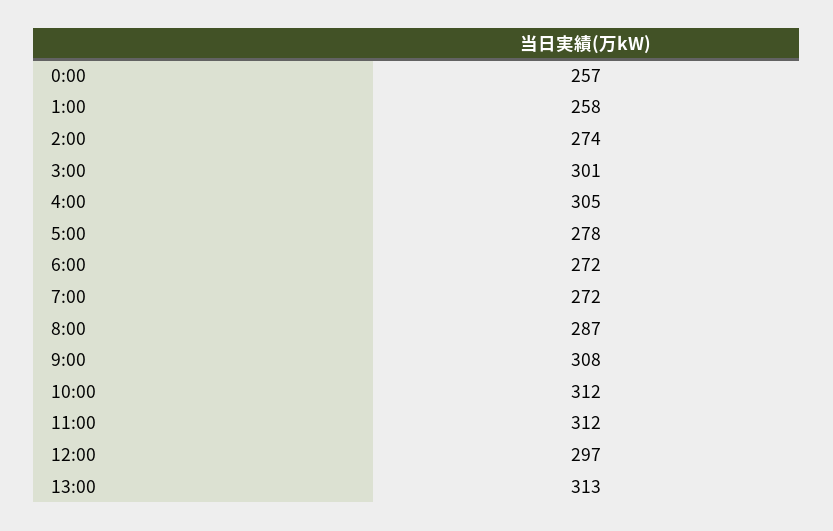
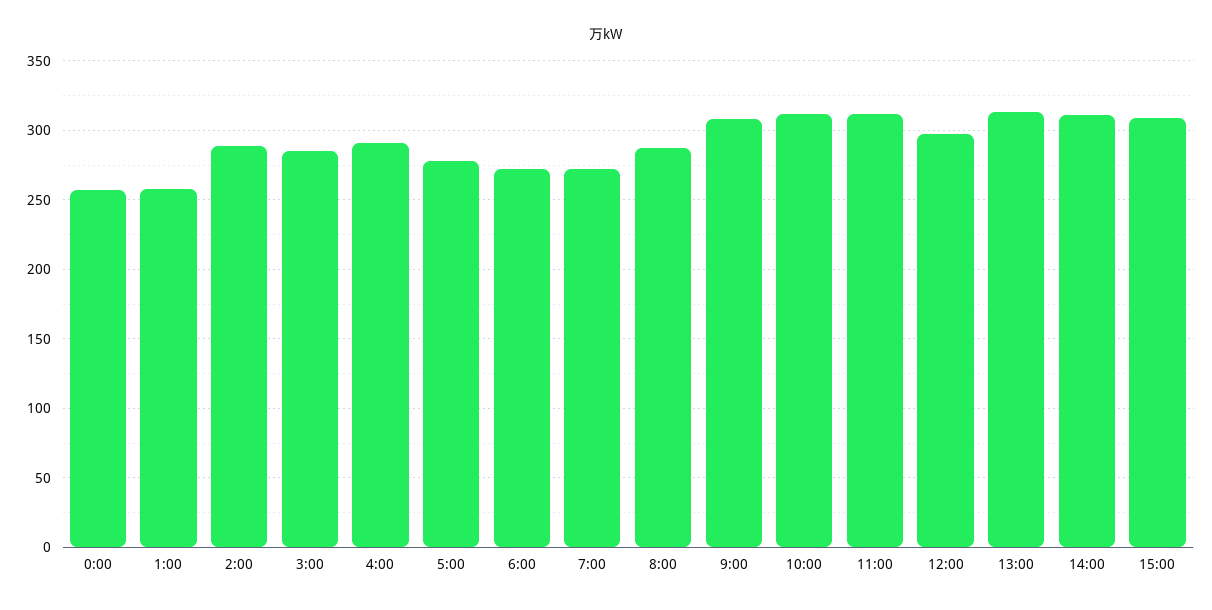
2:00: 274 -> 290
3:00: 301 -> 285
4:00: 305 -> 290
14:00: none -> 310
15:00: none -> 310

